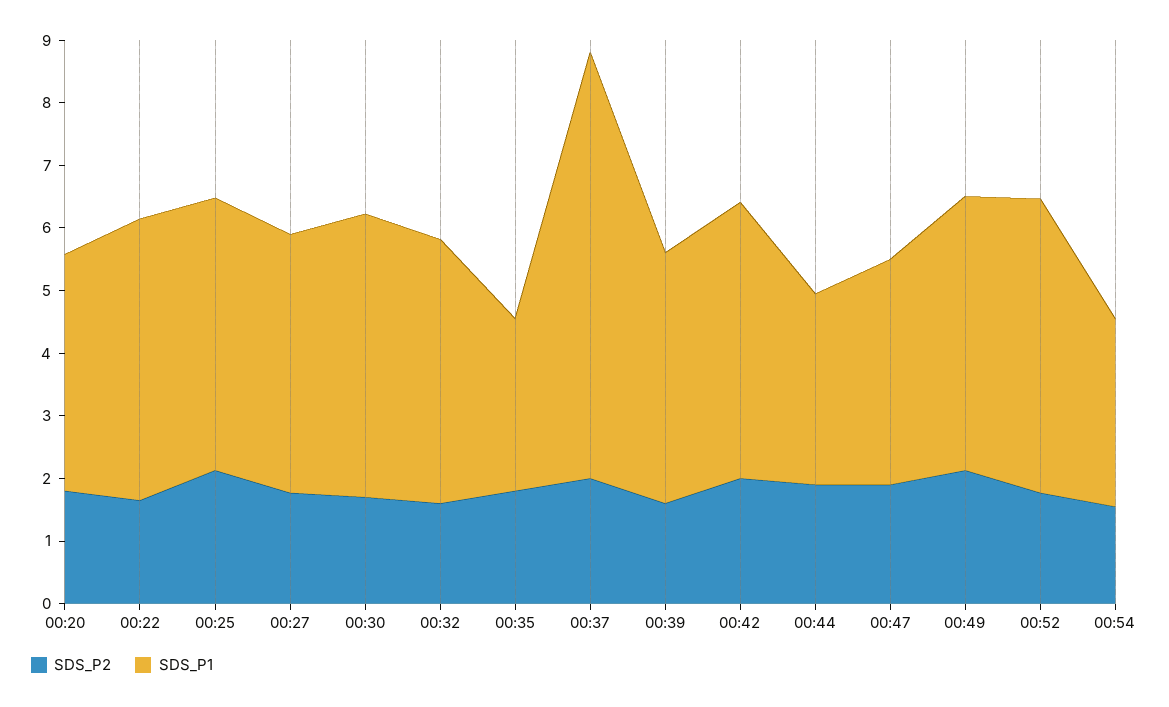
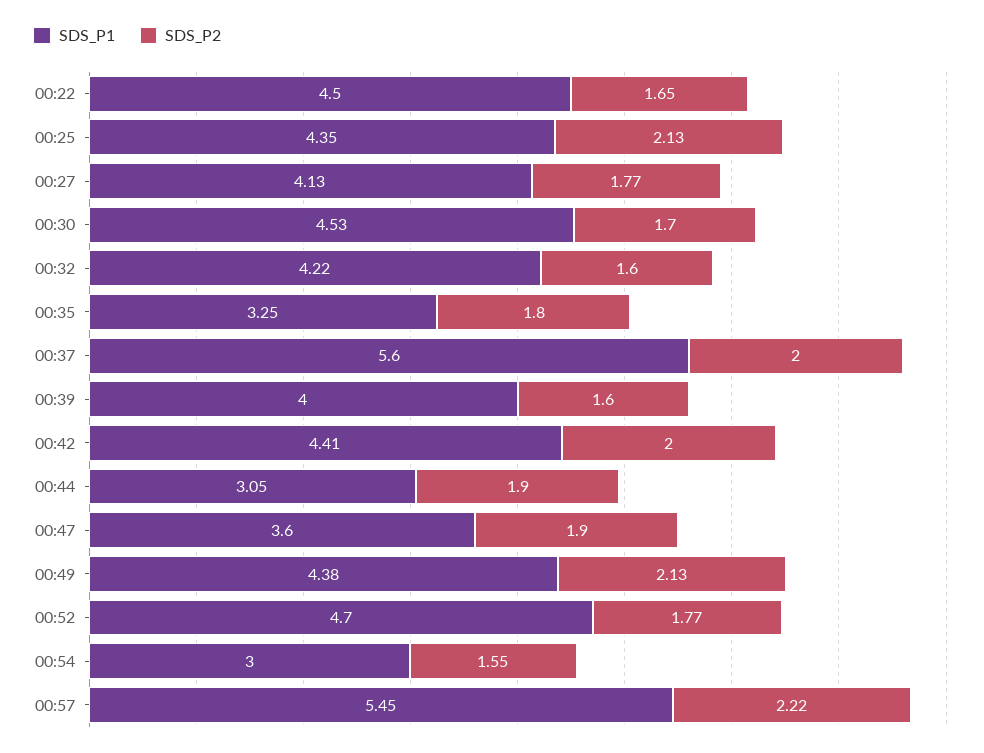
SDS_P2, 00:20: 1.8 -> none
SDS_P1, 00:20: 3.8 -> none
SDS_P1, 00:35: 2.8 -> 3.25
SDS_P1, 00:37: 6.8 -> 5.6
SDS_P1, 00:57: none -> 5.45
SDS_P2, 00:57: none -> 2.22

